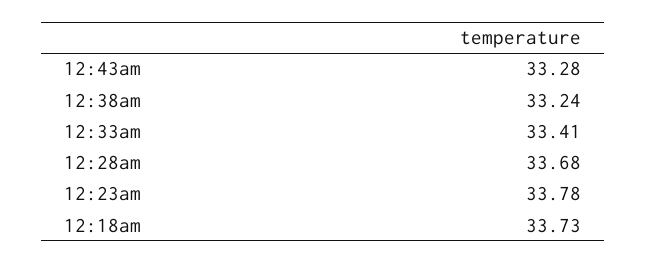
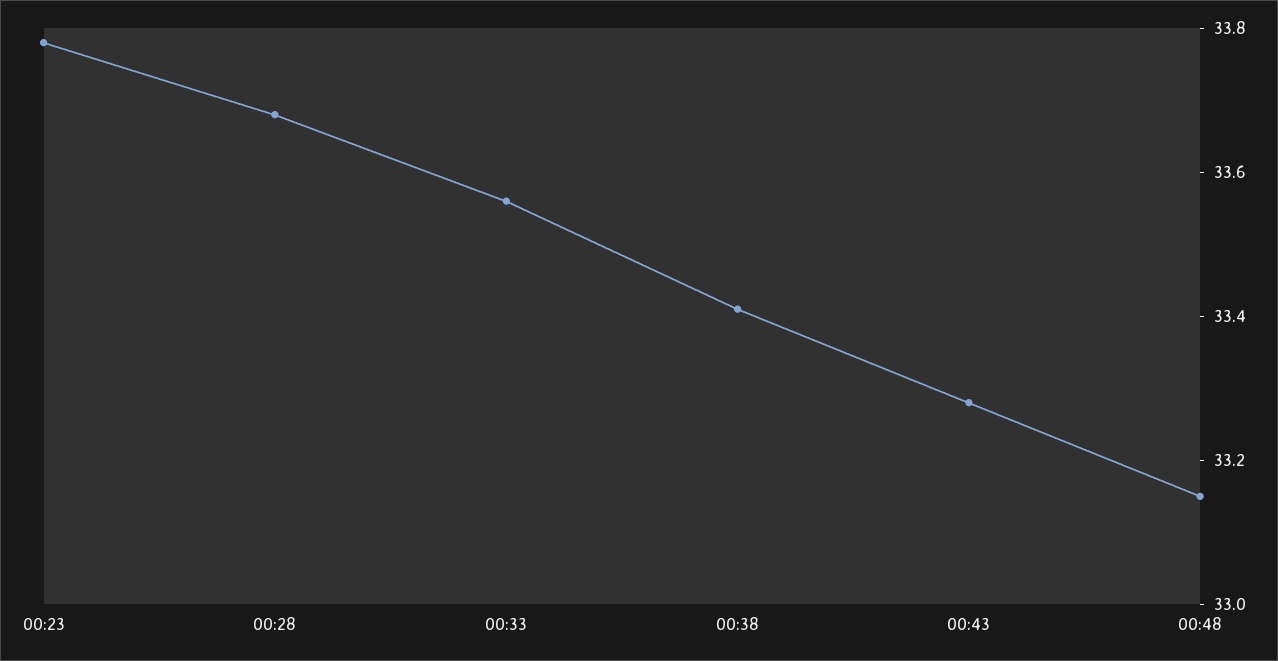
12:38am: 33.24 -> 33.4
12:33am: 33.41 -> 33.55
12:18am: 33.73 -> none
00:48: none -> 33.15

